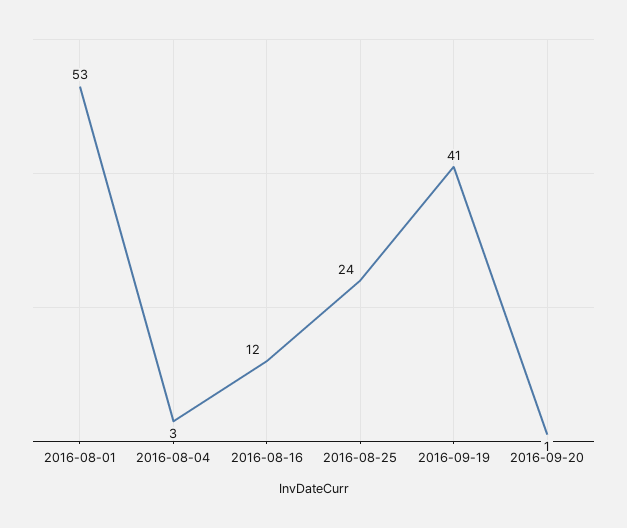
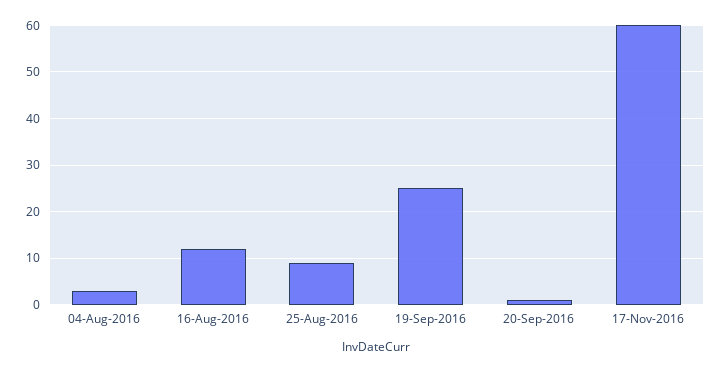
2016-08-01: 53 -> none
2016-08-25: 24 -> 10
2016-09-19: 41 -> 25
17-Nov-2016: none -> 60

